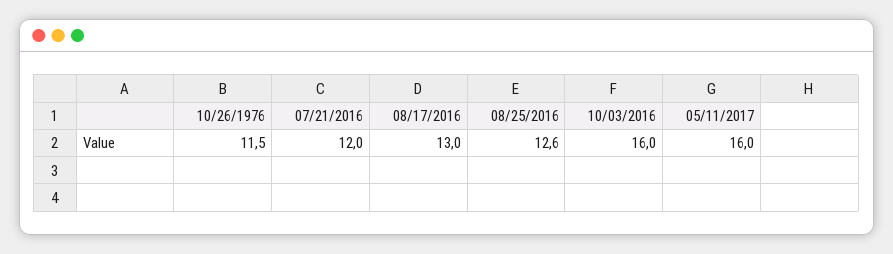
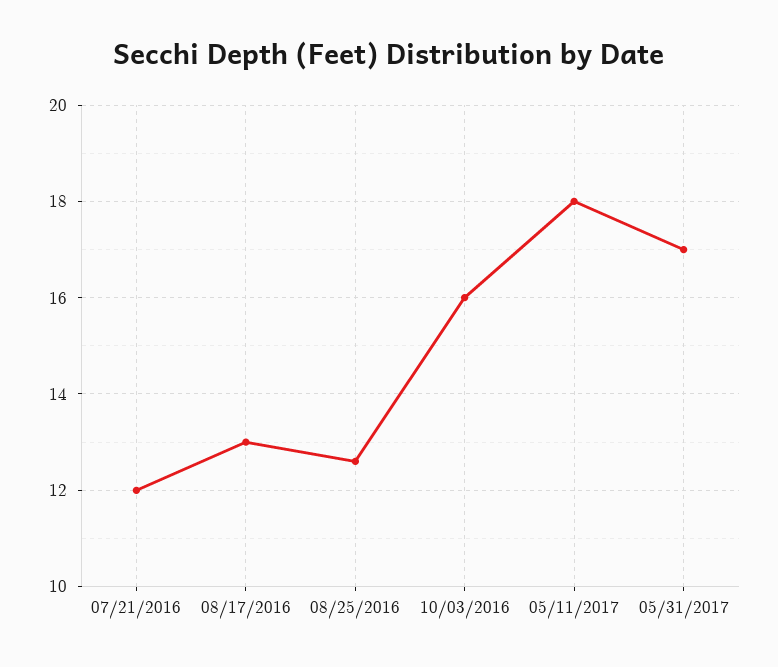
10/26/1976: 11.5 -> none
05/11/2017: 16 -> 18
05/31/2017: none -> 17

